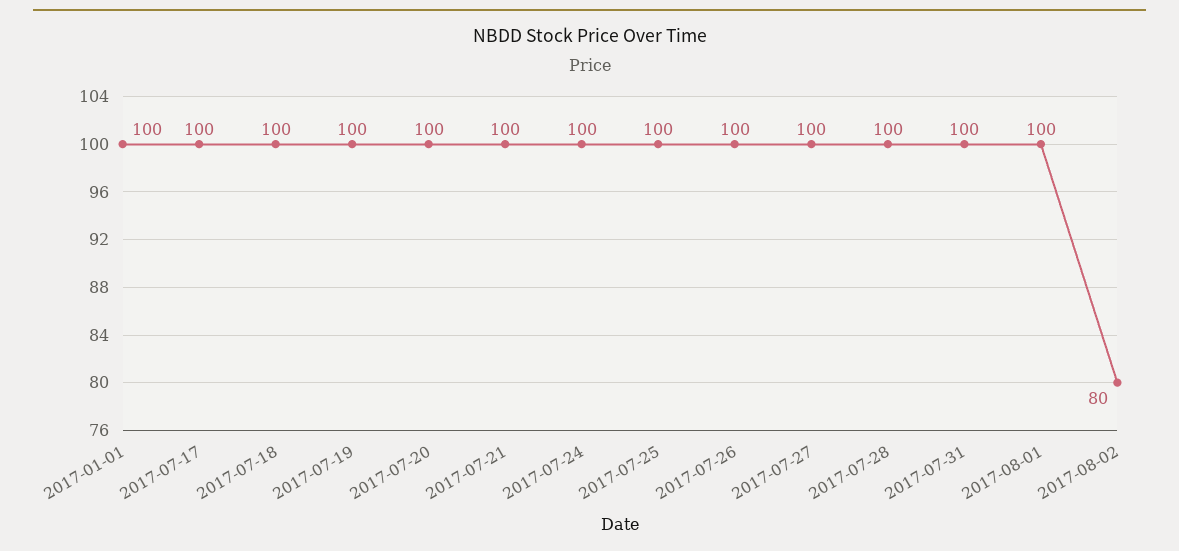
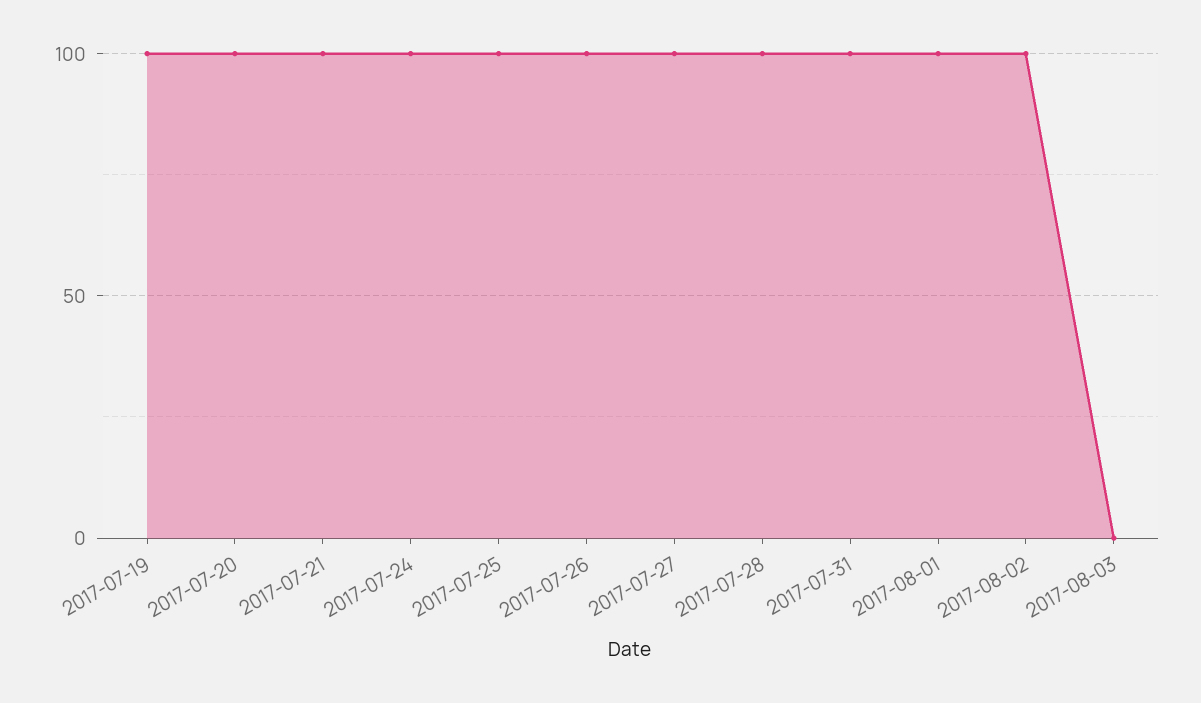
2017-01-01: 100 -> none
2017-07-17: 100 -> none
2017-07-18: 100 -> none
2017-08-02: 80 -> 100
2017-08-03: none -> 0

